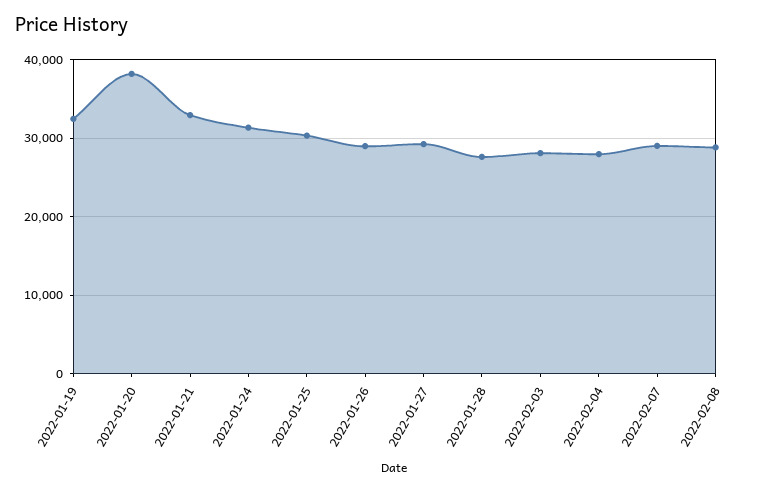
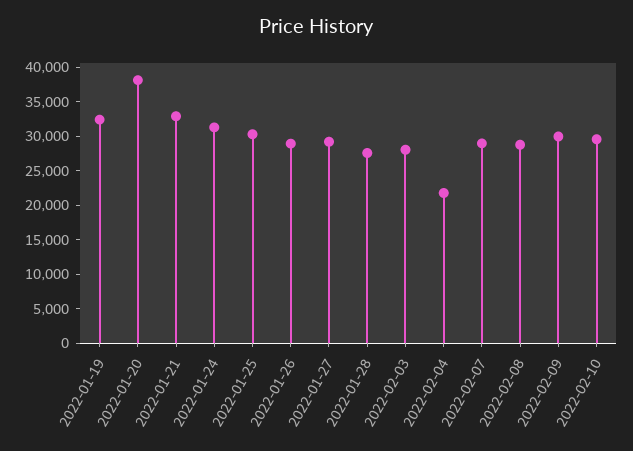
2022-02-04: 28000 -> 22500
2022-02-09: none -> 30000
2022-02-10: none -> 30000

